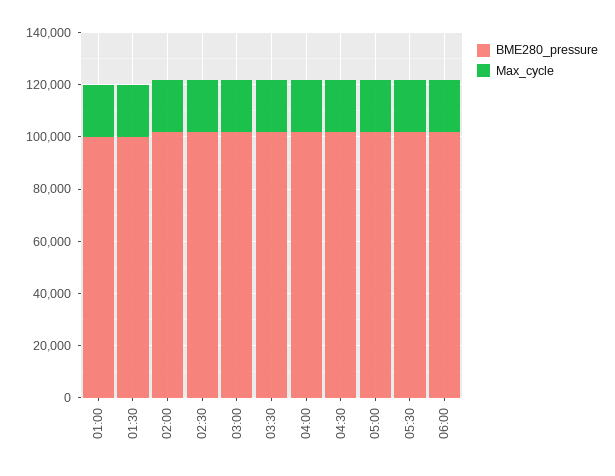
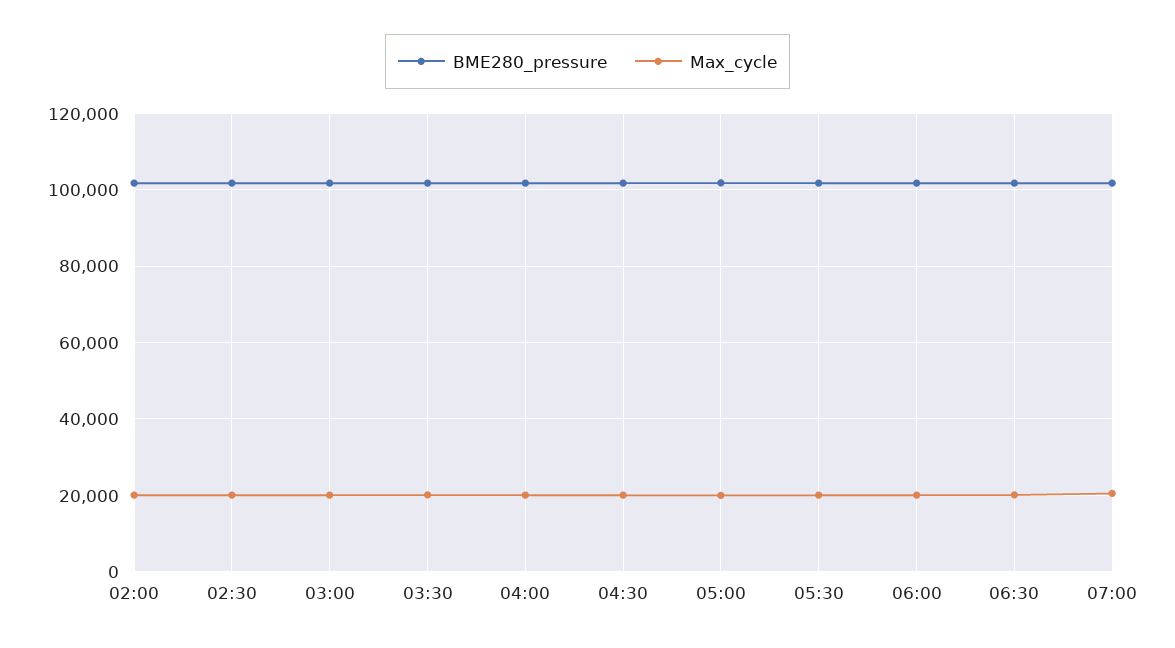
BME280_pressure, 01:00: 100000 -> none
Max_cycle, 01:00: 20000 -> none
BME280_pressure, 01:30: 100000 -> none
Max_cycle, 01:30: 20000 -> none
BME280_pressure, 06:30: none -> 102000
Max_cycle, 06:30: none -> 20000
BME280_pressure, 07:00: none -> 102000
Max_cycle, 07:00: none -> 20000

